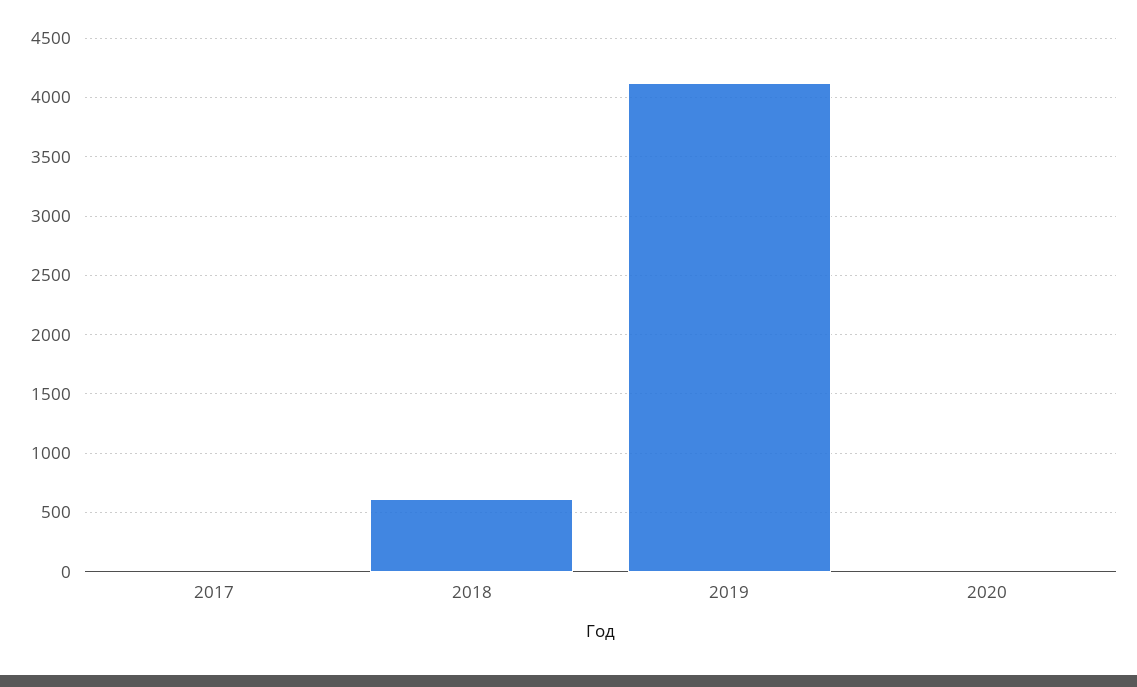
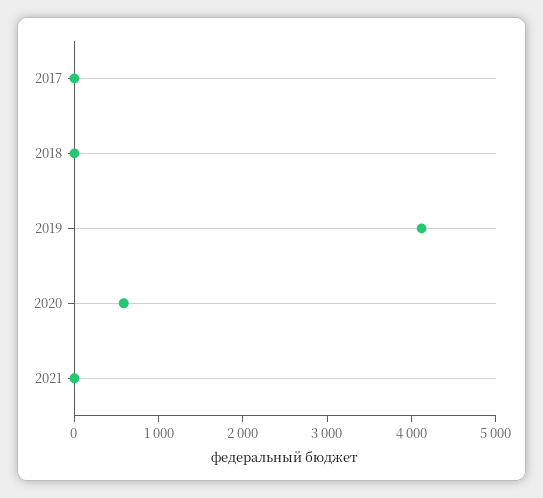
2018: 600 -> 0
2020: 0 -> 600
2021: none -> 0

